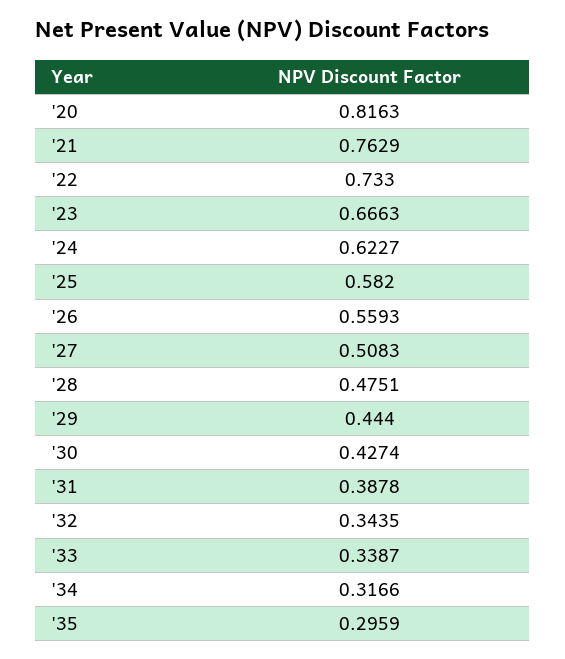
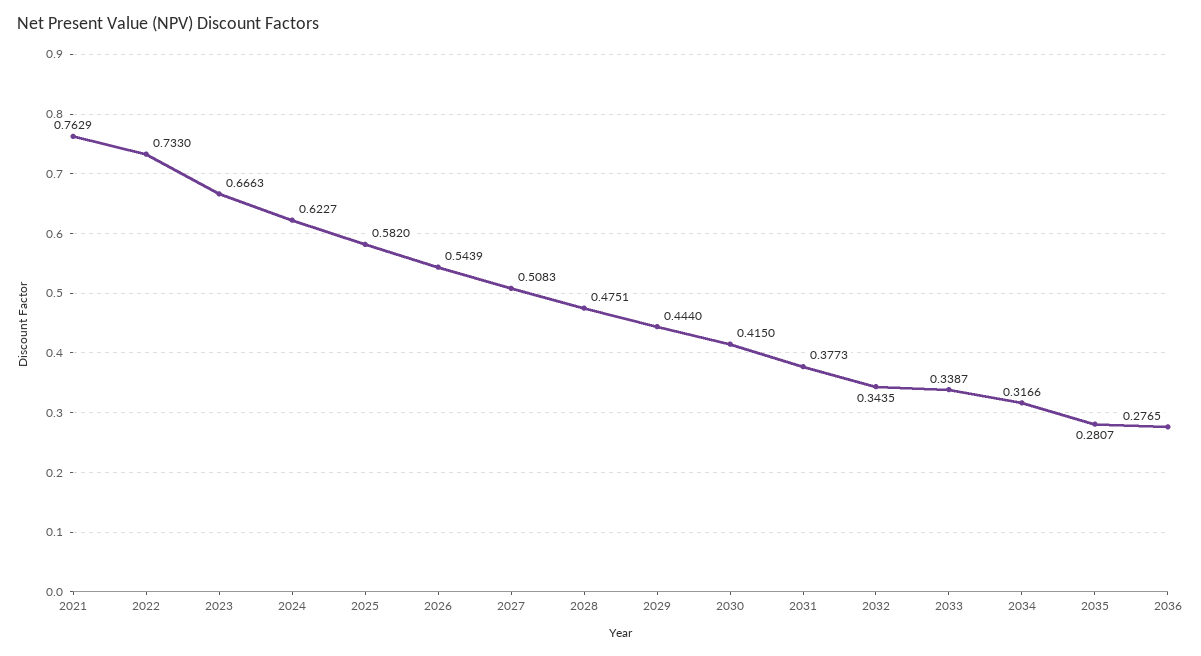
'20: 0.8163 -> none
'26: 0.5593 -> 0.5439
'30: 0.4274 -> 0.415
'31: 0.3878 -> 0.3773
'35: 0.2959 -> 0.2807
2036: none -> 0.2765

